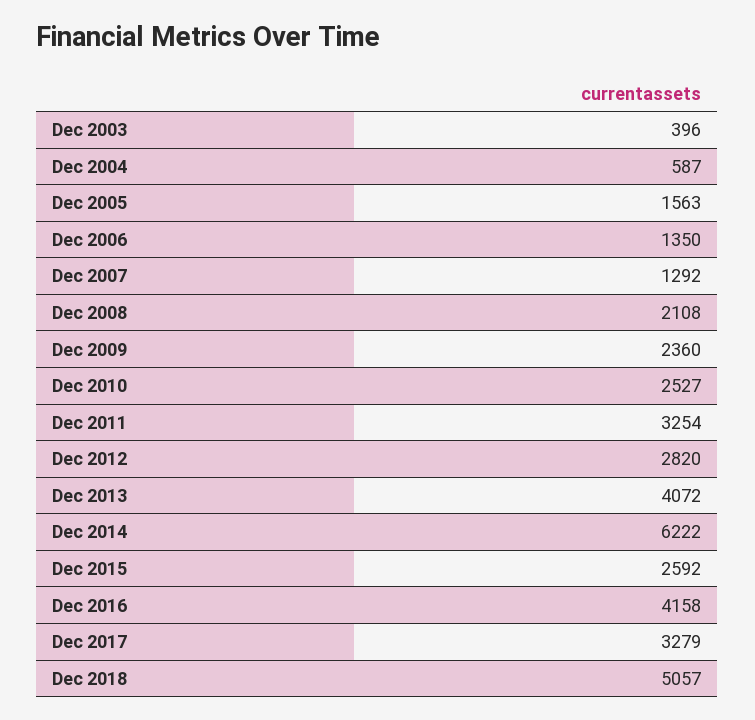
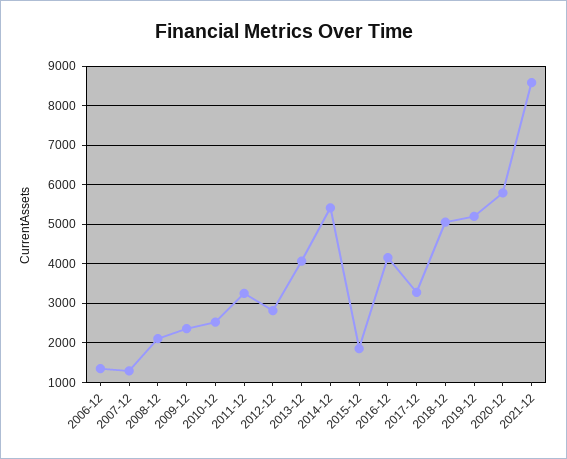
Dec 2003: 396 -> none
Dec 2004: 587 -> none
Dec 2005: 1563 -> none
Dec 2014: 6222 -> 5400
Dec 2015: 2592 -> 1800
2019-12: none -> 5200
2020-12: none -> 5800
2021-12: none -> 8600

